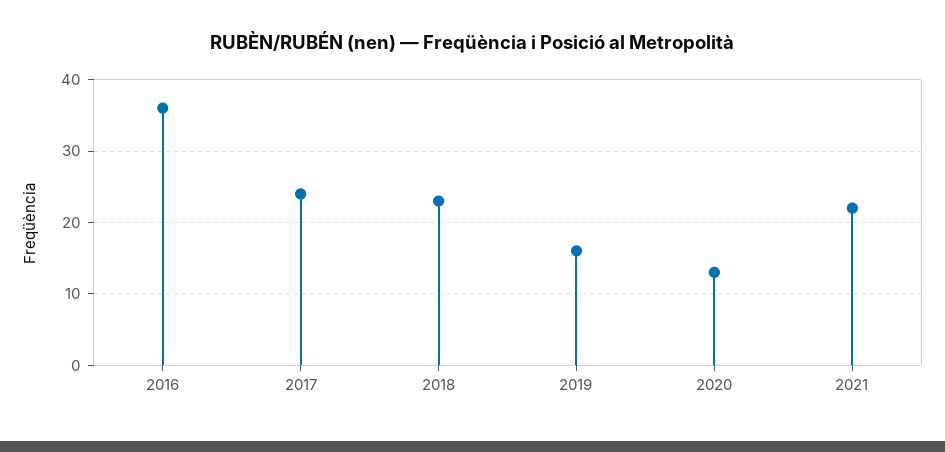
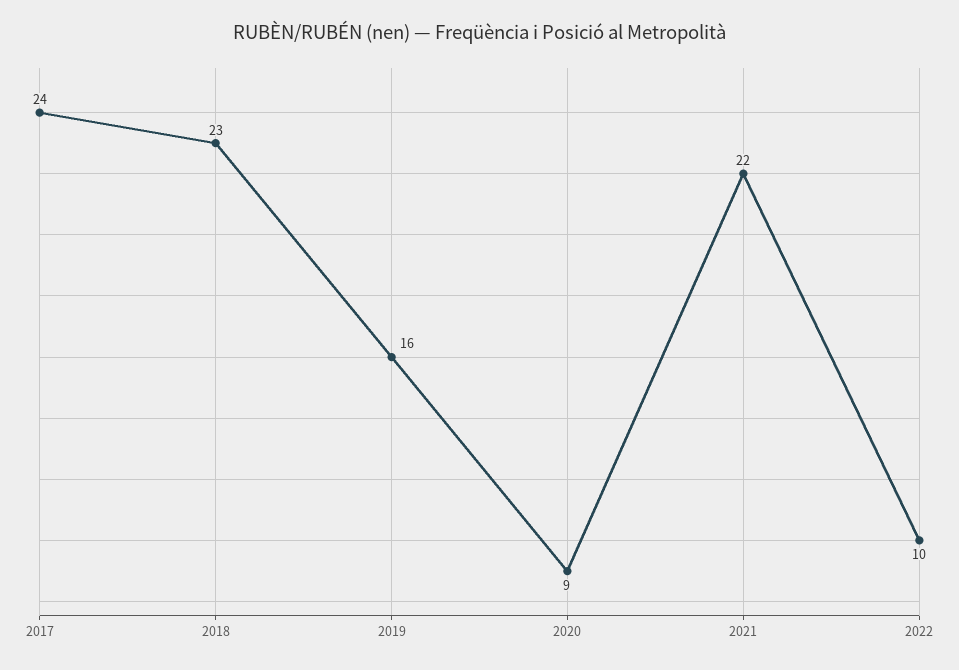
2016: 36 -> none
2020: 13 -> 9
2022: none -> 10

